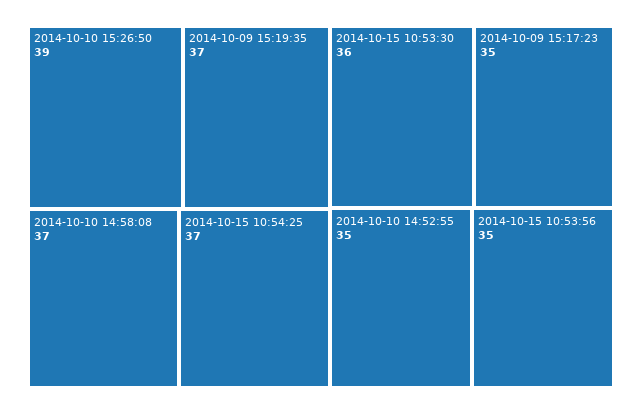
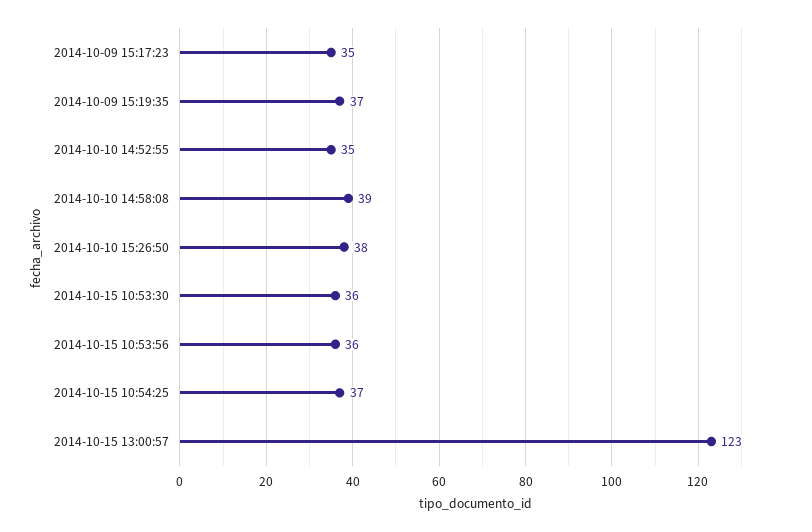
2014-10-10 15:26:50: 39 -> 38
2014-10-10 14:58:08: 37 -> 39
2014-10-15 10:53:56: 35 -> 36
2014-10-15 13:00:57: none -> 123

